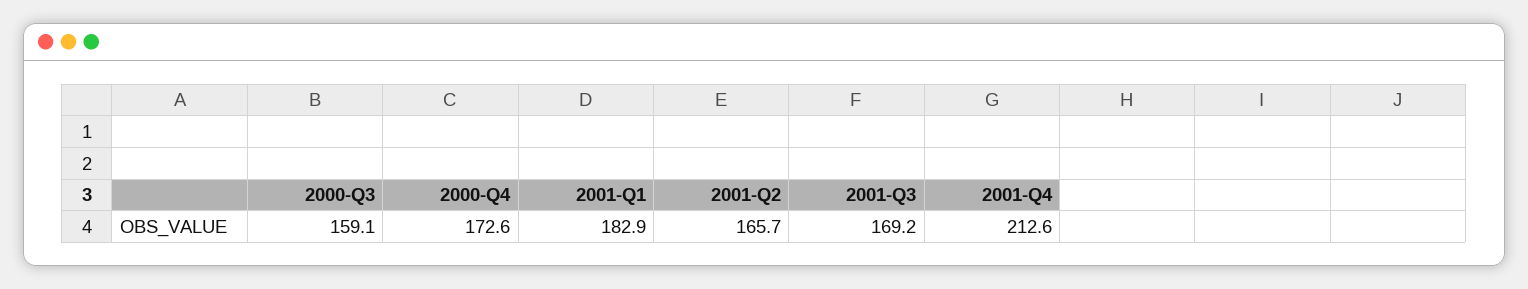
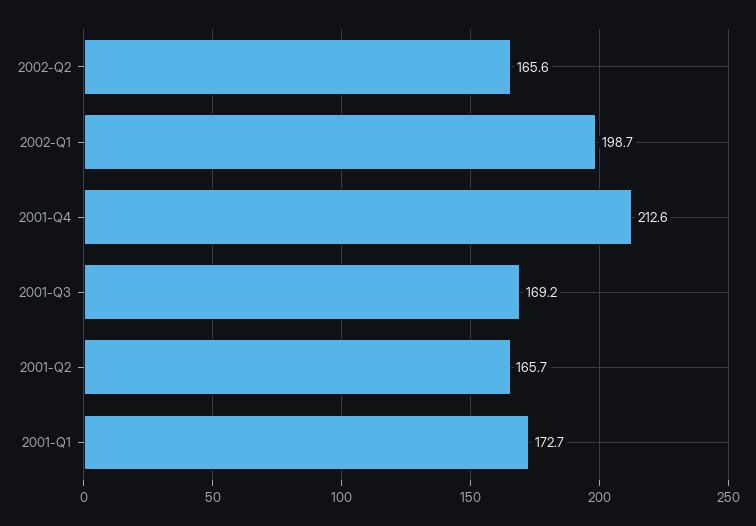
2000-Q3: 159.1 -> none
2000-Q4: 172.6 -> none
2001-Q1: 182.9 -> 172.7
2002-Q2: none -> 165.6
2002-Q1: none -> 198.7

